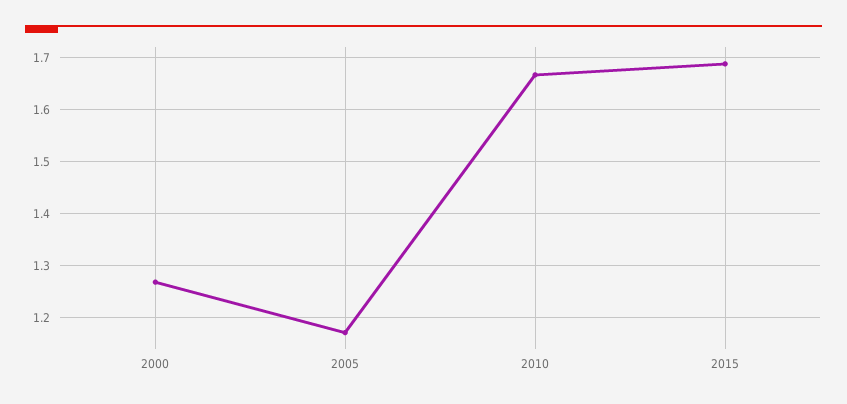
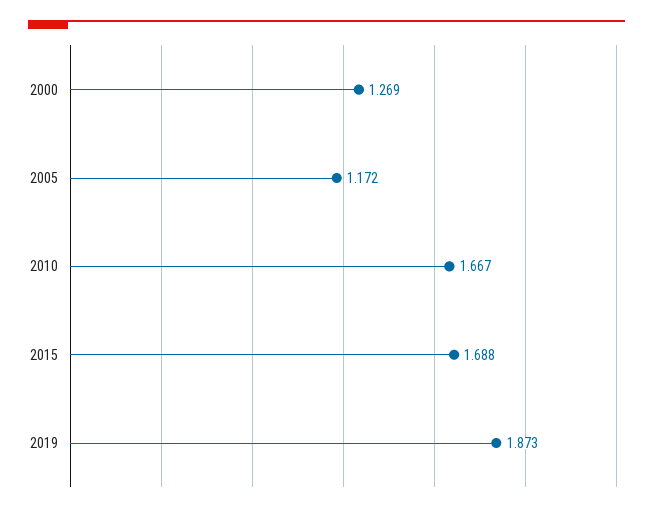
2019: none -> 1.873

